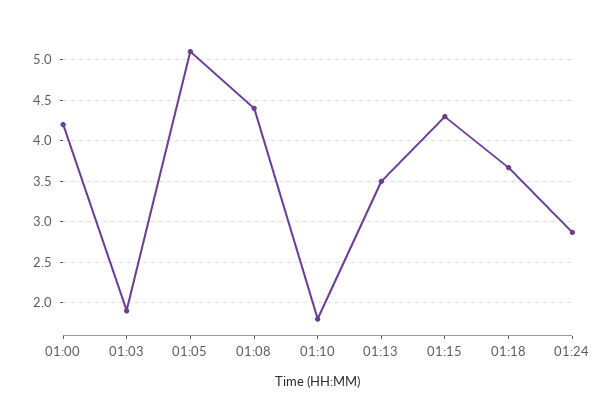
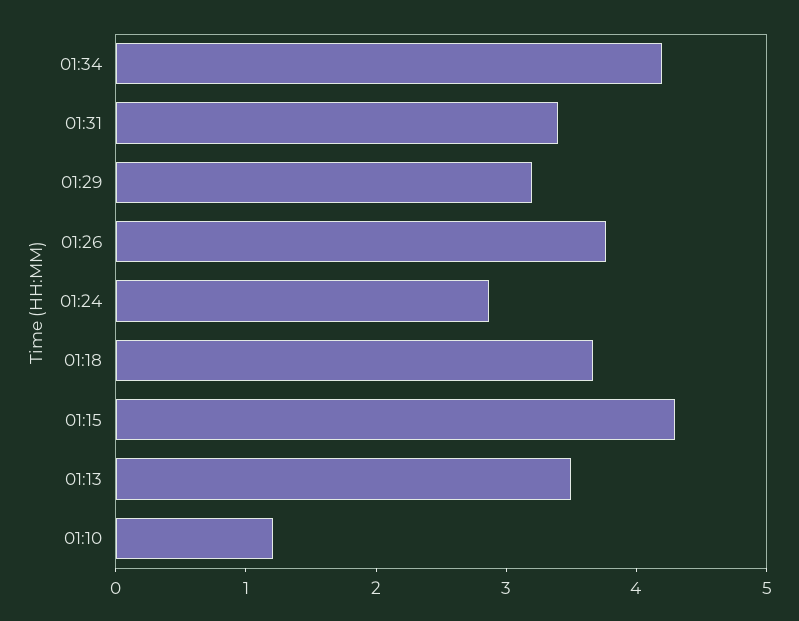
01:00: 4.2 -> none
01:03: 1.9 -> none
01:05: 5.1 -> none
01:08: 4.4 -> none
01:10: 1.8 -> 1.2
01:34: none -> 4.2
01:31: none -> 3.4
01:29: none -> 3.2
01:26: none -> 3.8

